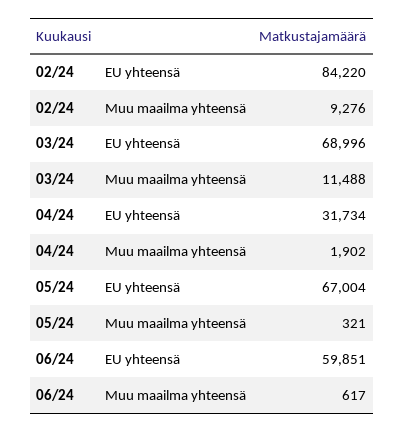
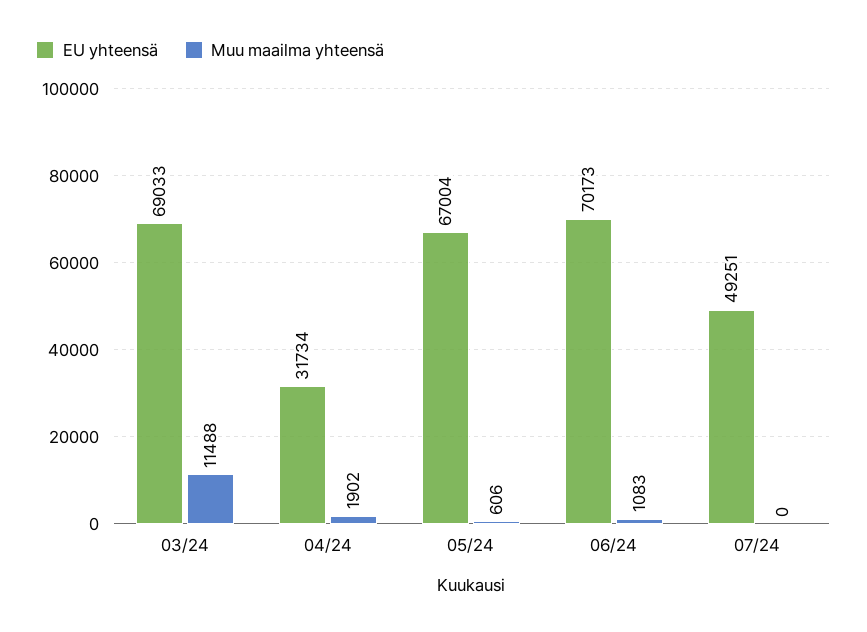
EU yhteensä, 02/24: 84220 -> none
Muu maailma yhteensä, 02/24: 9276 -> none
EU yhteensä, 03/24: 68996 -> 69033
Muu maailma yhteensä, 05/24: 321 -> 606
EU yhteensä, 06/24: 59851 -> 70173
Muu maailma yhteensä, 06/24: 617 -> 1083
EU yhteensä, 07/24: none -> 49251
Muu maailma yhteensä, 07/24: none -> 0

